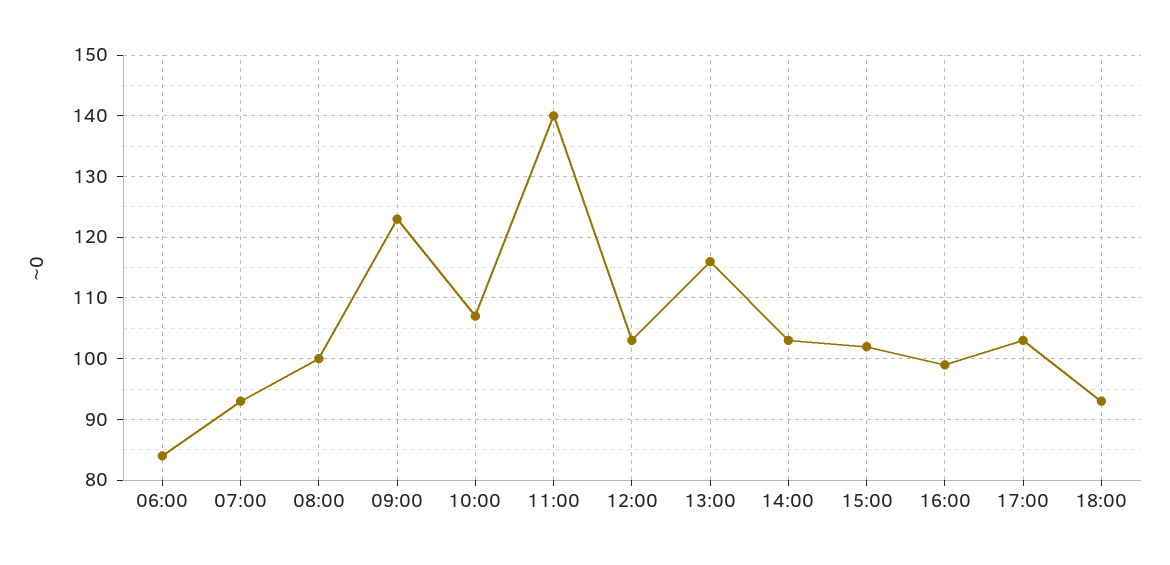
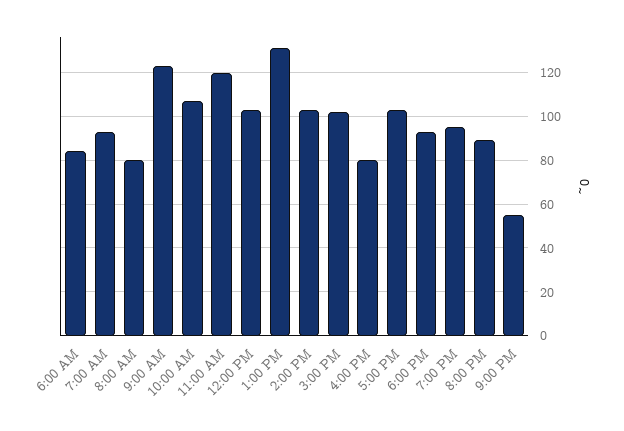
08:00: 100 -> 80
11:00: 140 -> 120
13:00: 116 -> 130
16:00: 99 -> 80
7:00 PM: none -> 95
8:00 PM: none -> 90
9:00 PM: none -> 55

